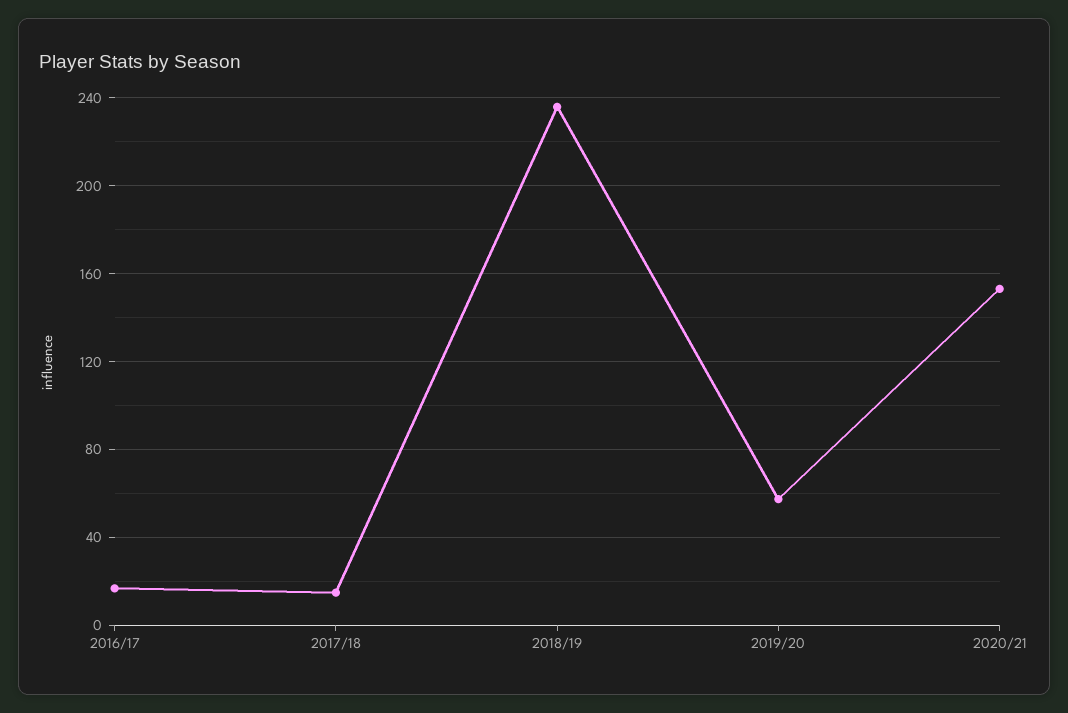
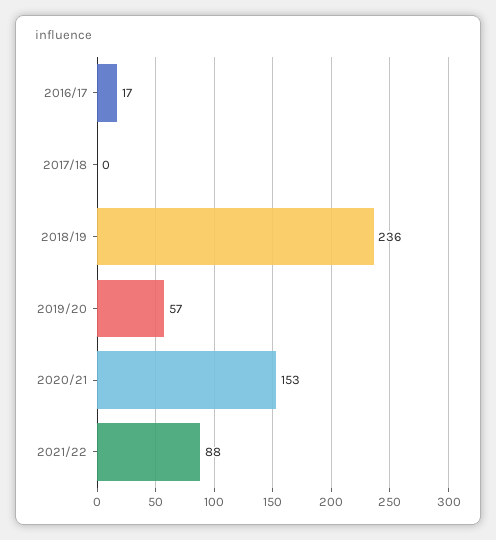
2017/18: 15 -> 0
2021/22: none -> 88

